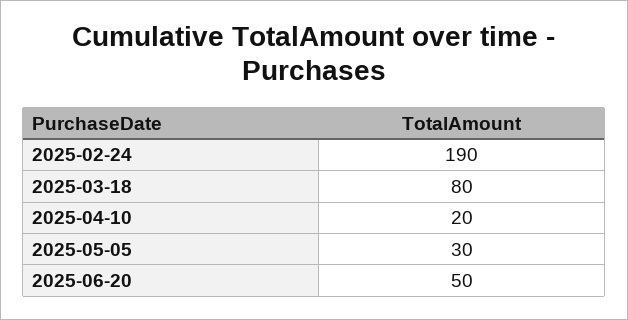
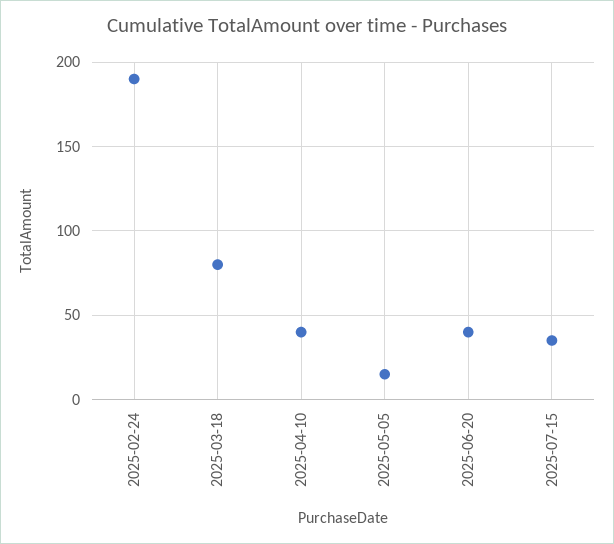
2025-04-10: 20 -> 40
2025-05-05: 30 -> 15
2025-06-20: 50 -> 40
2025-07-15: none -> 35

